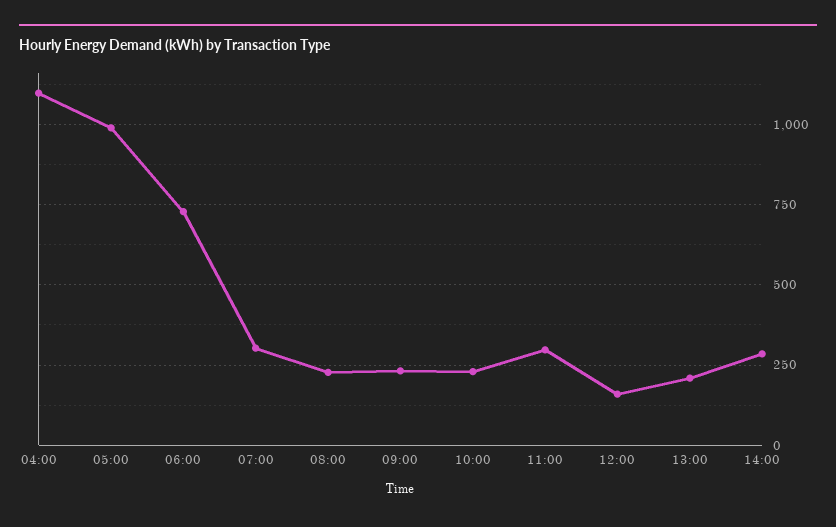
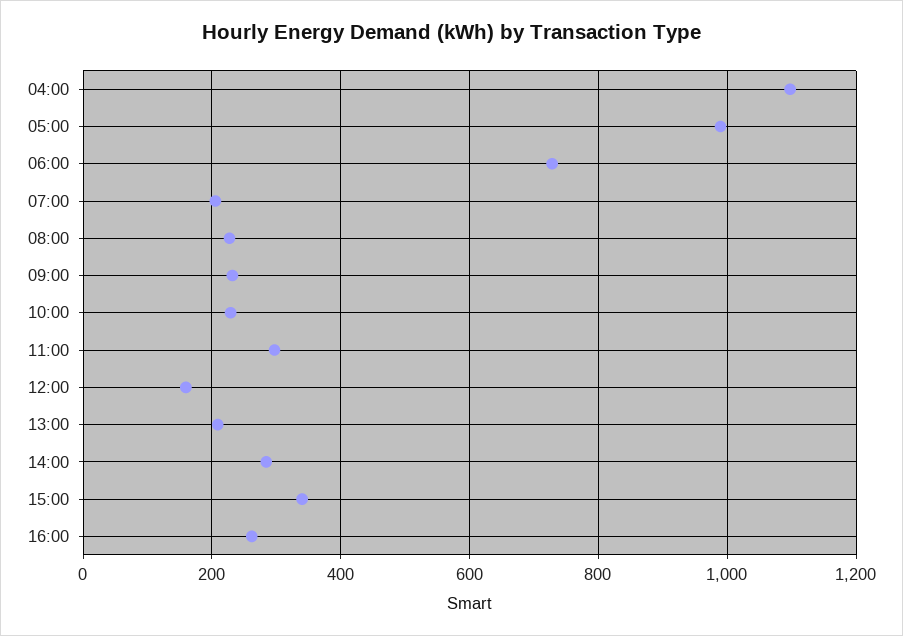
07:00: 300 -> 200
15:00: none -> 340
16:00: none -> 260

